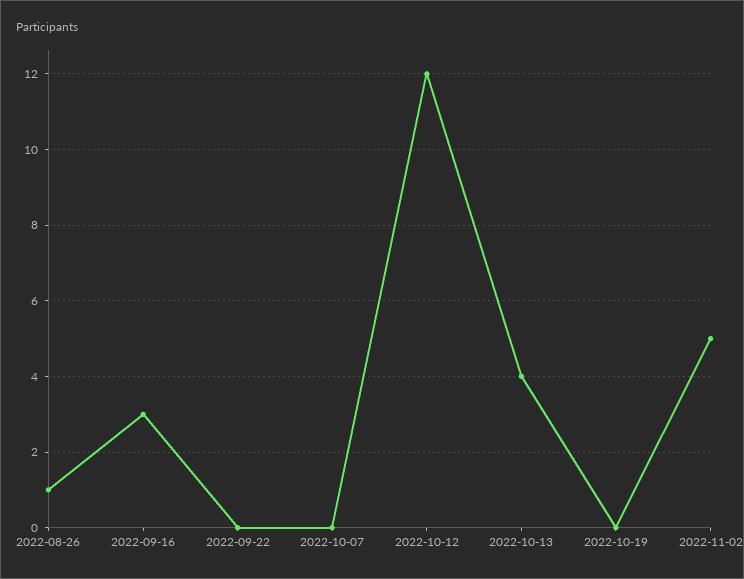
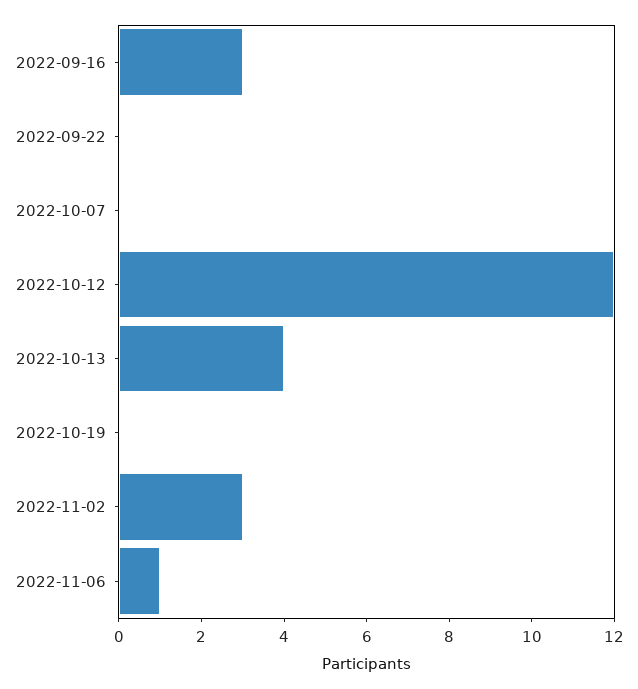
2022-08-26: 1 -> none
2022-11-02: 5 -> 3
2022-11-06: none -> 1

